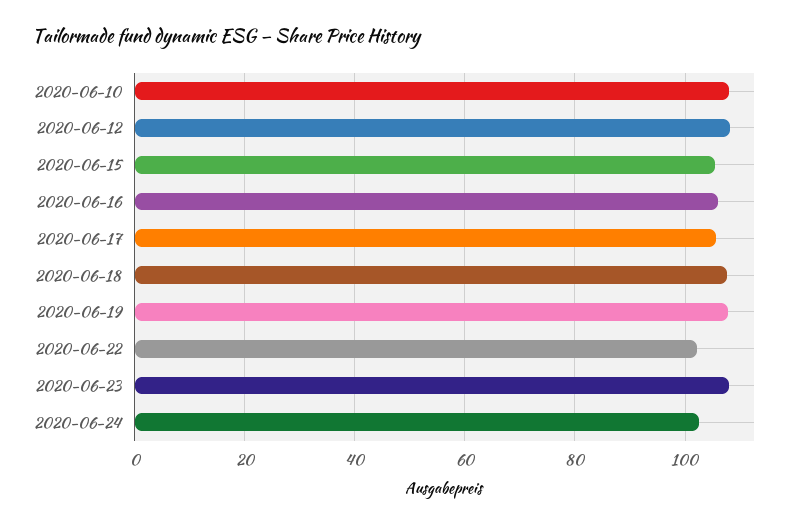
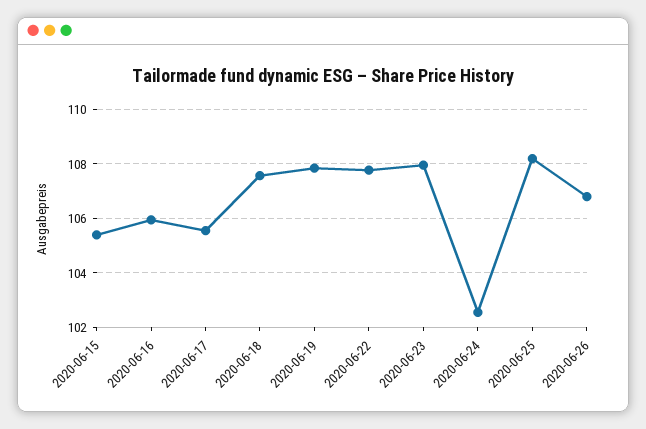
2020-06-10: 108 -> none
2020-06-12: 108 -> none
2020-06-22: 102 -> 107.75
2020-06-25: none -> 108.25
2020-06-26: none -> 106.75

